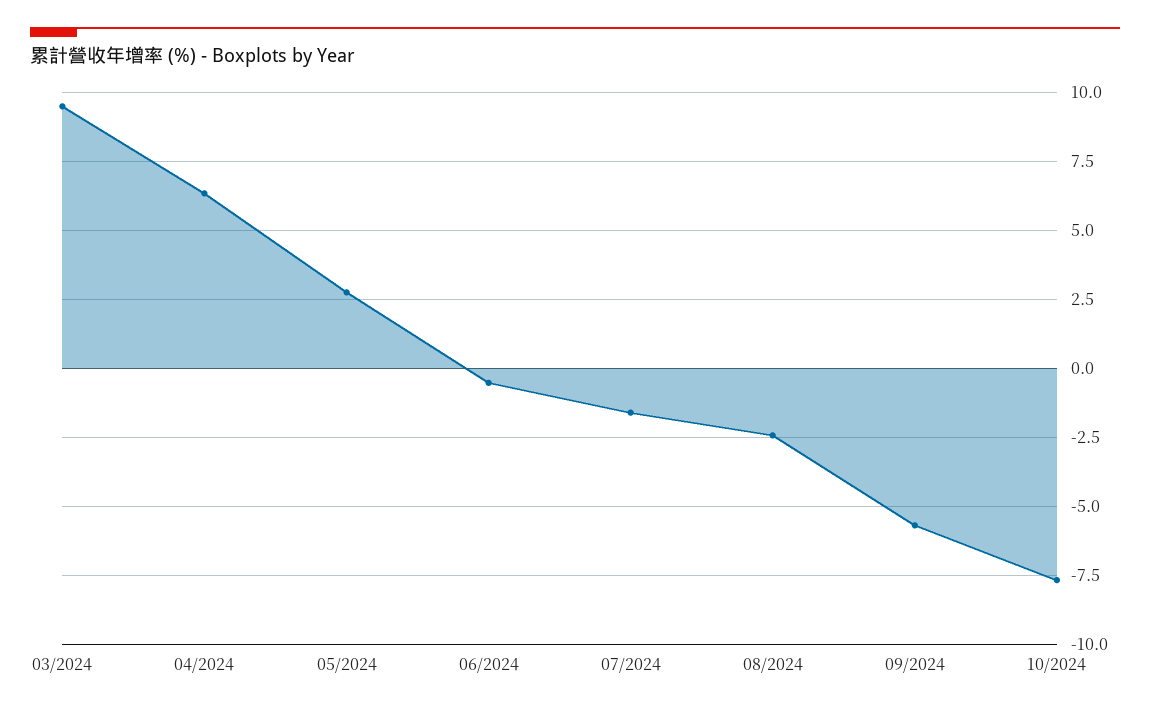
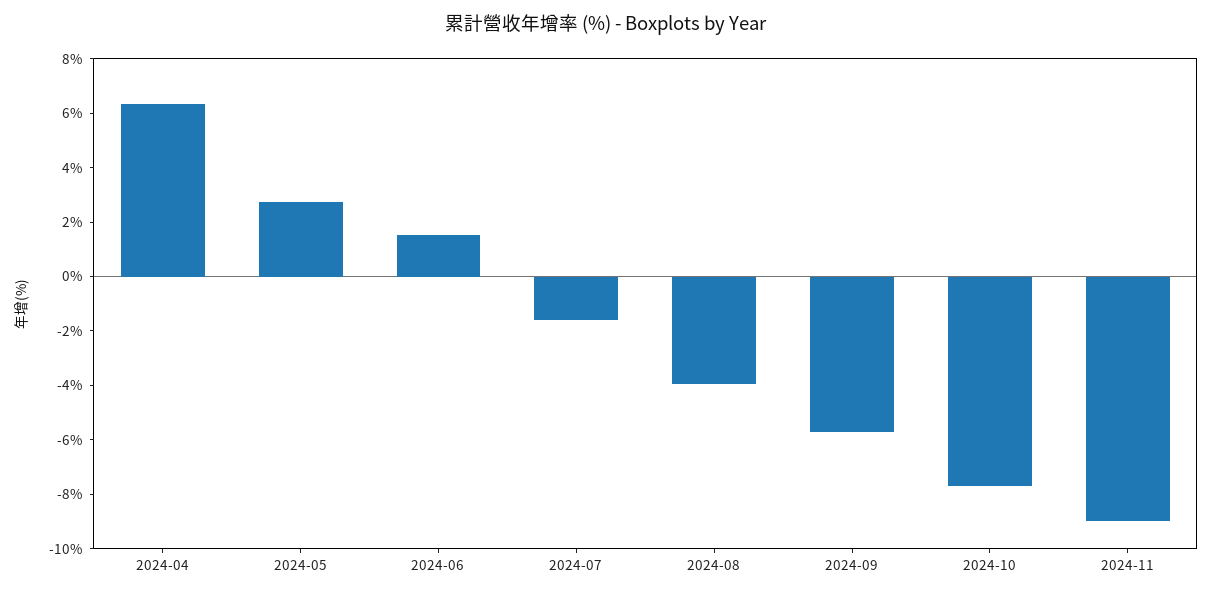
03/2024: 9.5 -> none
06/2024: -0.5 -> 1.5
08/2024: -2.5 -> -4
2024-11: none -> -9

